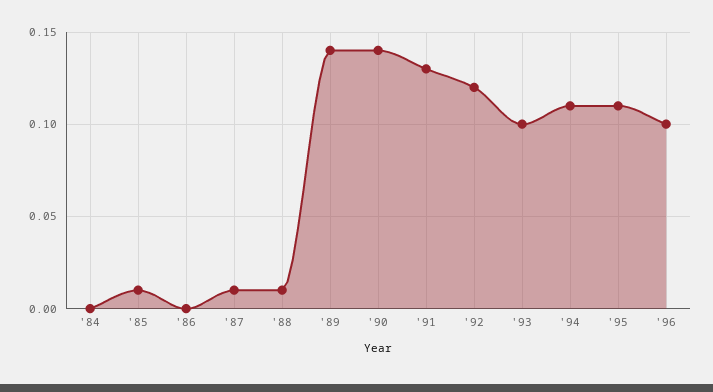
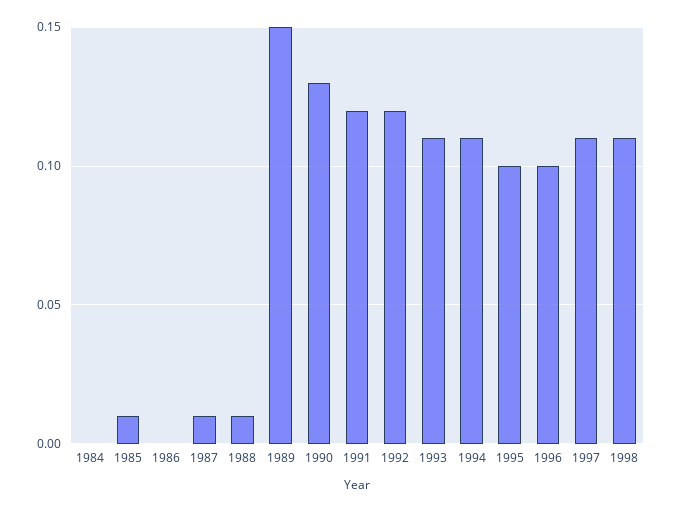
'89: 0.14 -> 0.15
'90: 0.14 -> 0.13
'91: 0.13 -> 0.12
'93: 0.1 -> 0.11
'95: 0.11 -> 0.1
1997: none -> 0.11
1998: none -> 0.11

